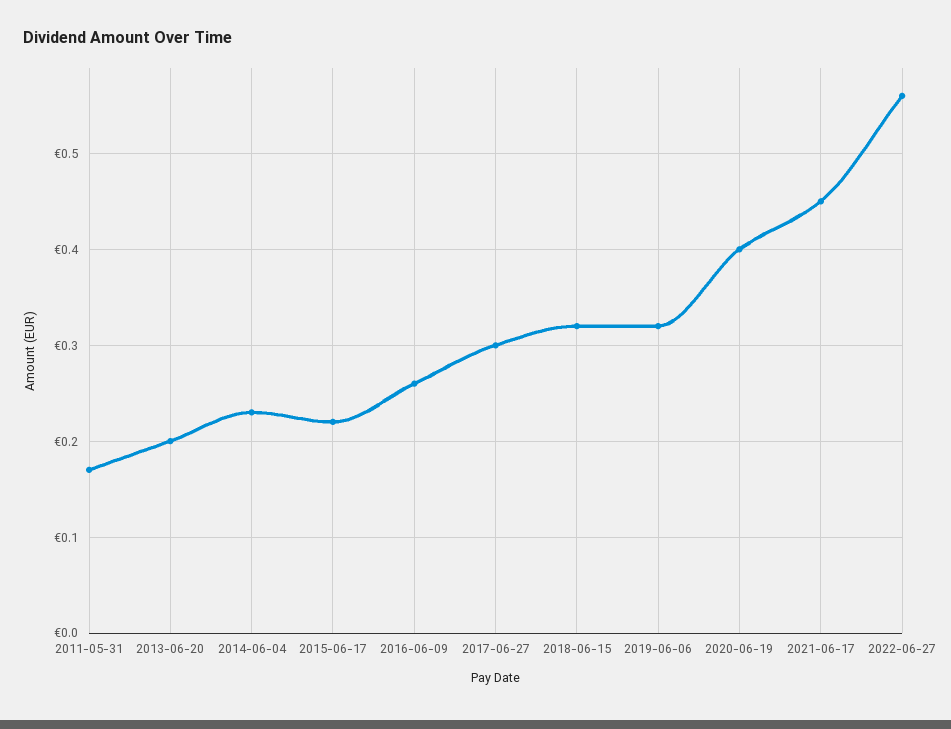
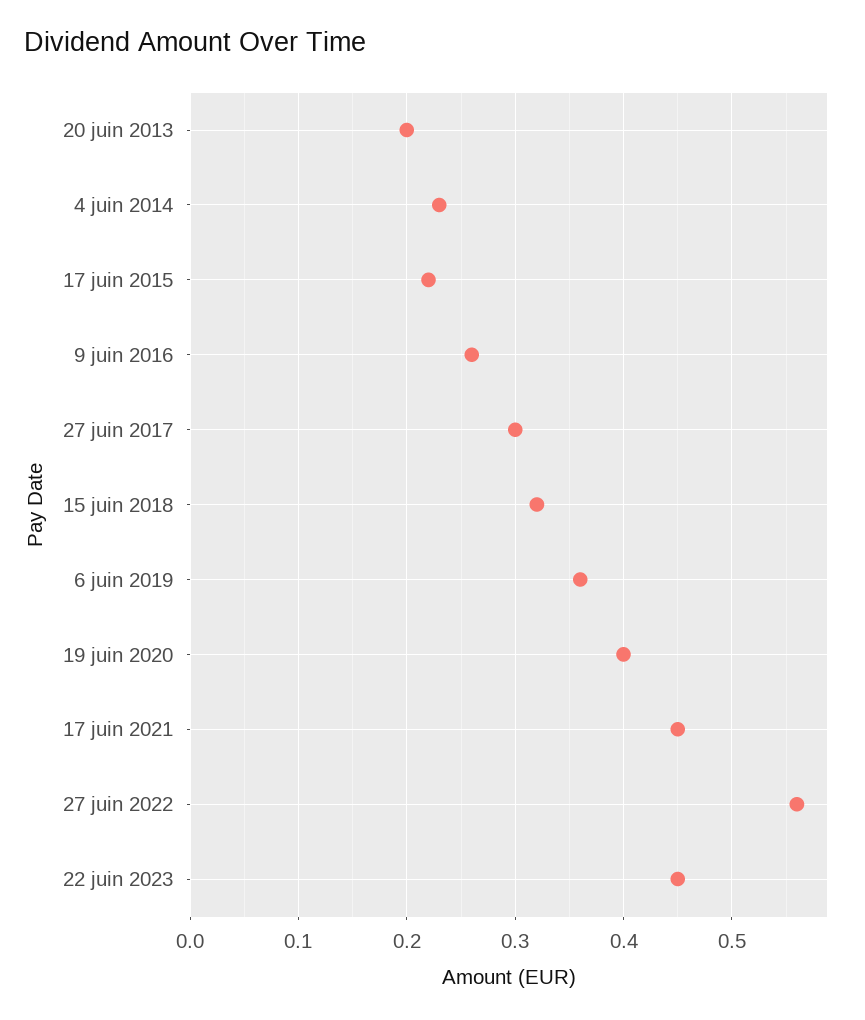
2011-05-31: 0.17 -> none
2019-06-06: 0.32 -> 0.36
22 juin 2023: none -> 0.45

